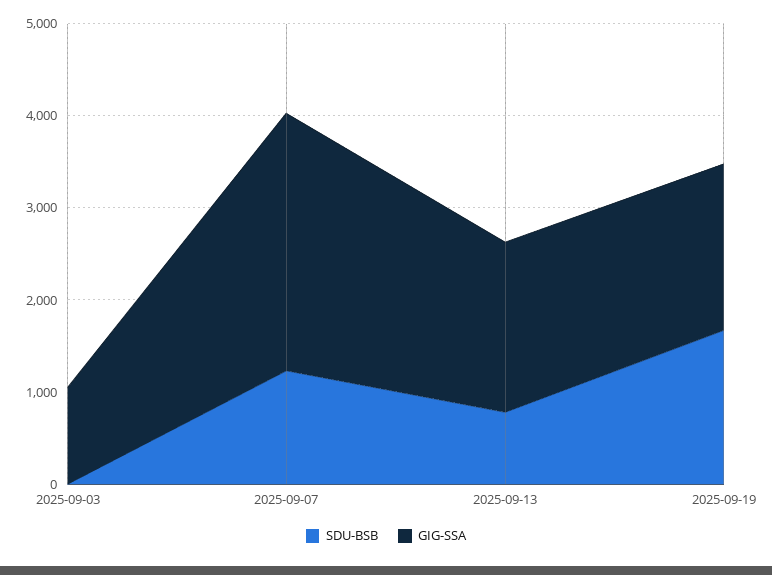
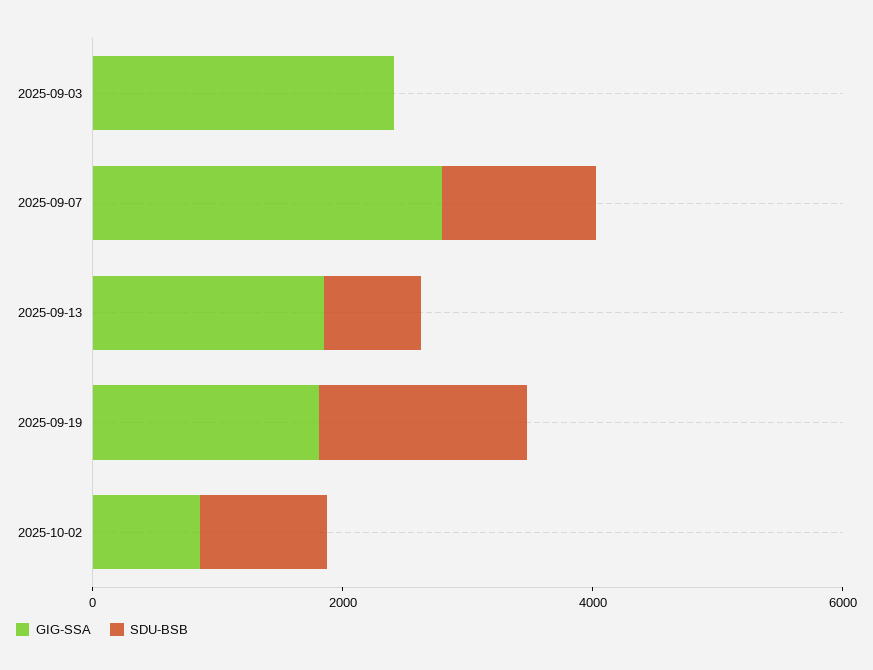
GIG-SSA, 2025-09-03: 1000 -> 2500
GIG-SSA, 2025-10-02: none -> 1000
SDU-BSB, 2025-10-02: none -> 1000

